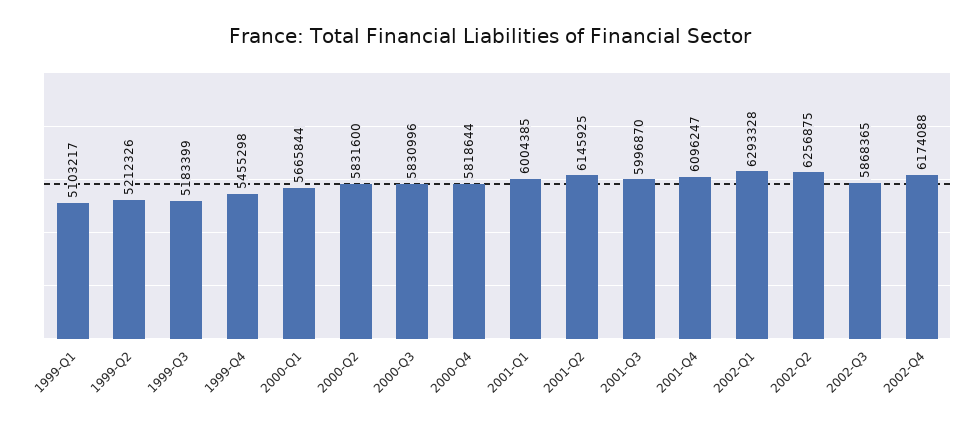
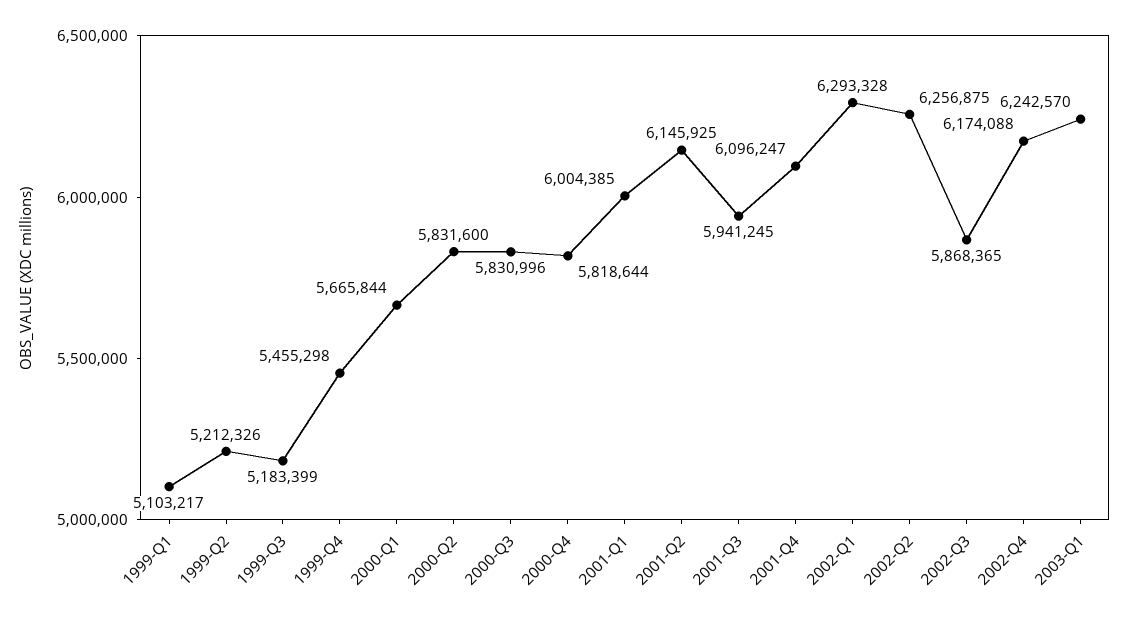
2001-Q3: 5996870 -> 5941245
2003-Q1: none -> 6242570

